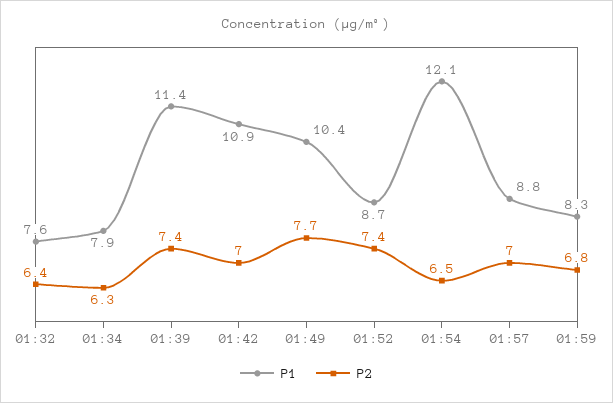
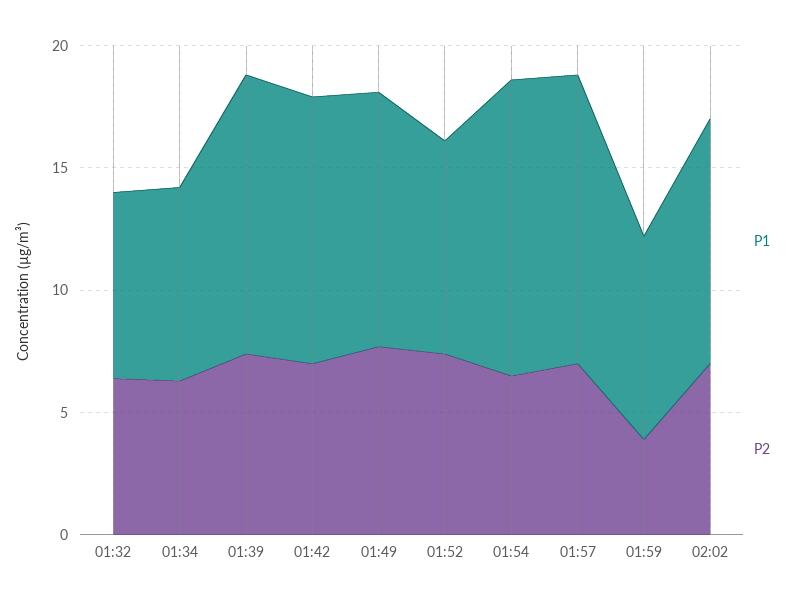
P1, 01:57: 8.8 -> 12
P2, 01:59: 6.8 -> 4
P1, 02:02: none -> 10
P2, 02:02: none -> 7

